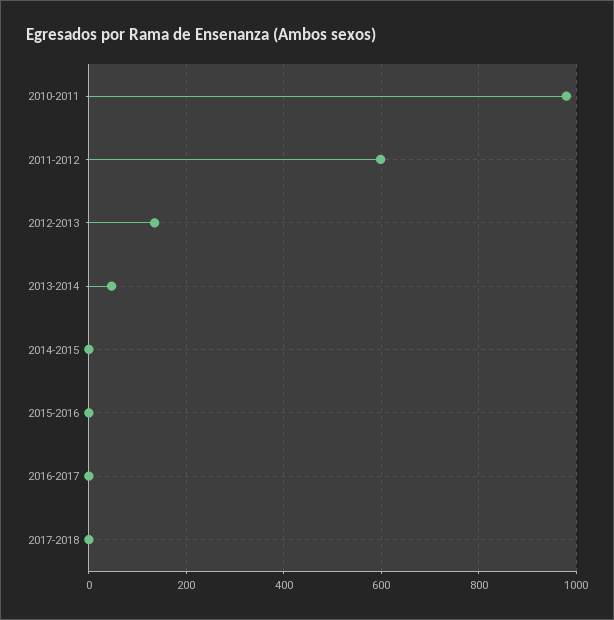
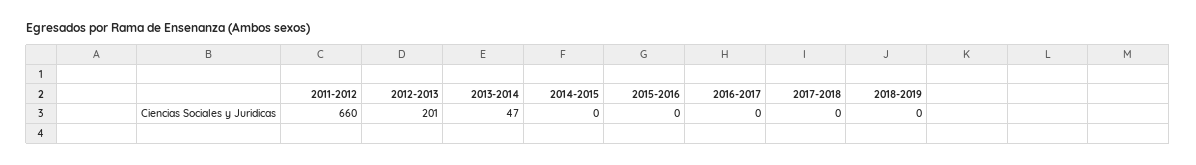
2010-2011: 980 -> none
2011-2012: 600 -> 660
2012-2013: 140 -> 201
2018-2019: none -> 0

